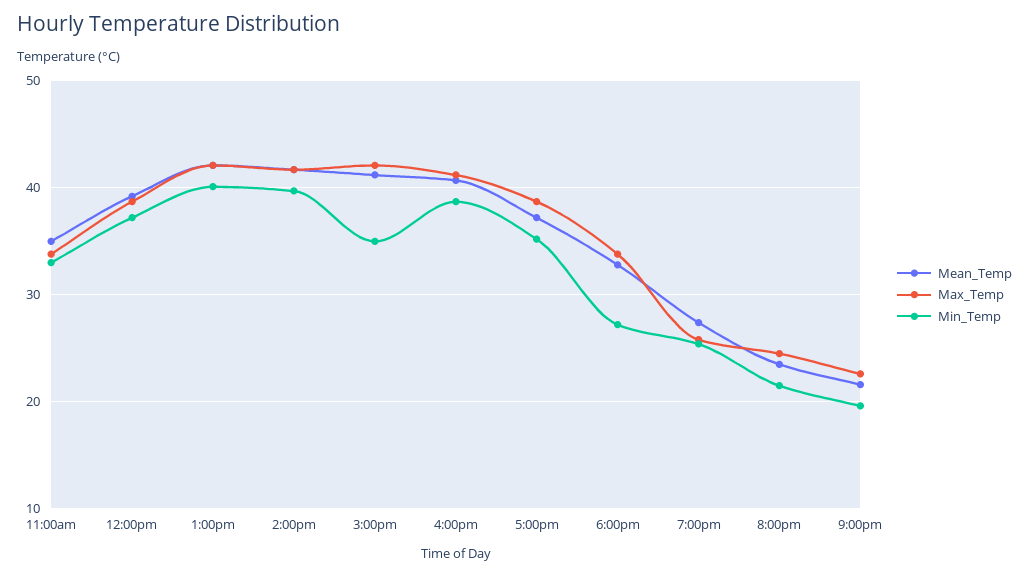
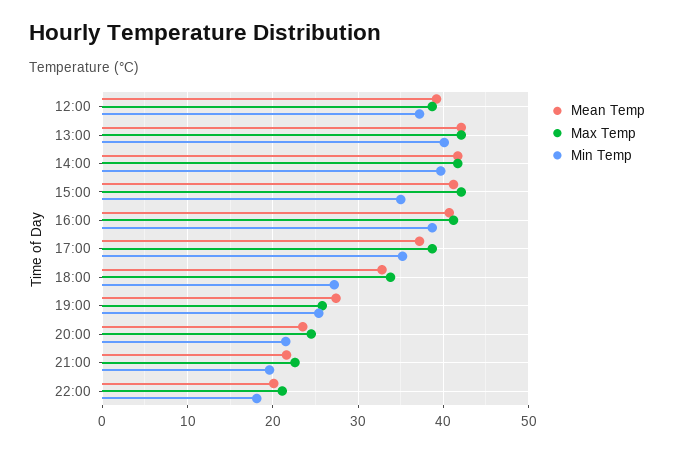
Mean_Temp, 11:00am: 35 -> none
Max_Temp, 11:00am: 34 -> none
Min_Temp, 11:00am: 33 -> none
Mean_Temp, 22:00: none -> 20
Max_Temp, 22:00: none -> 21
Min_Temp, 22:00: none -> 18

